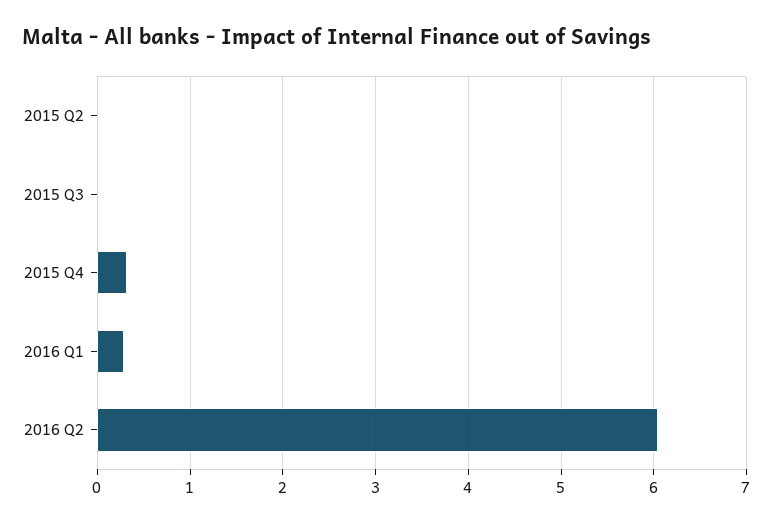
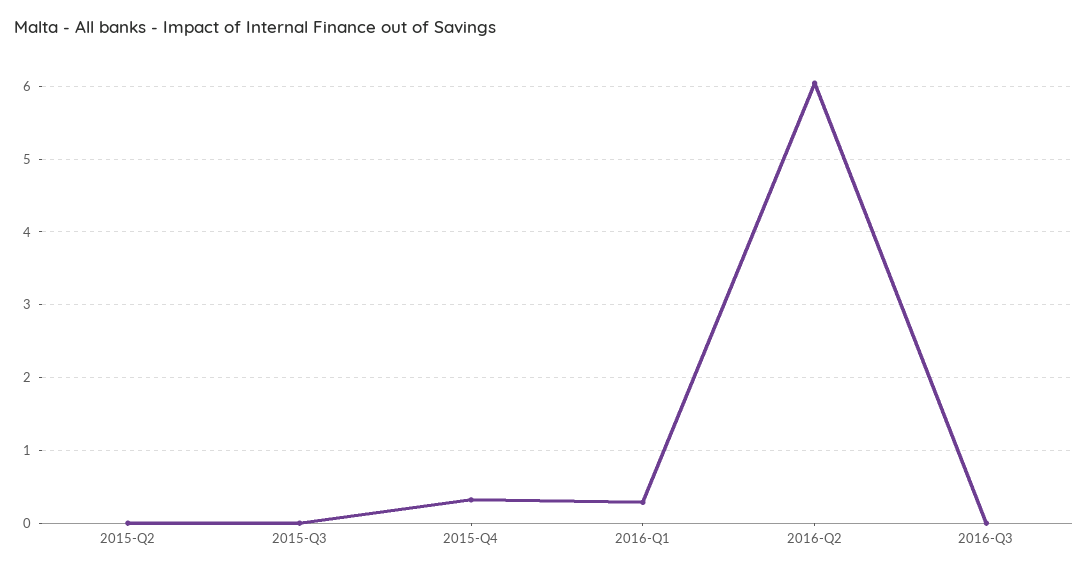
2016-Q3: none -> 0

